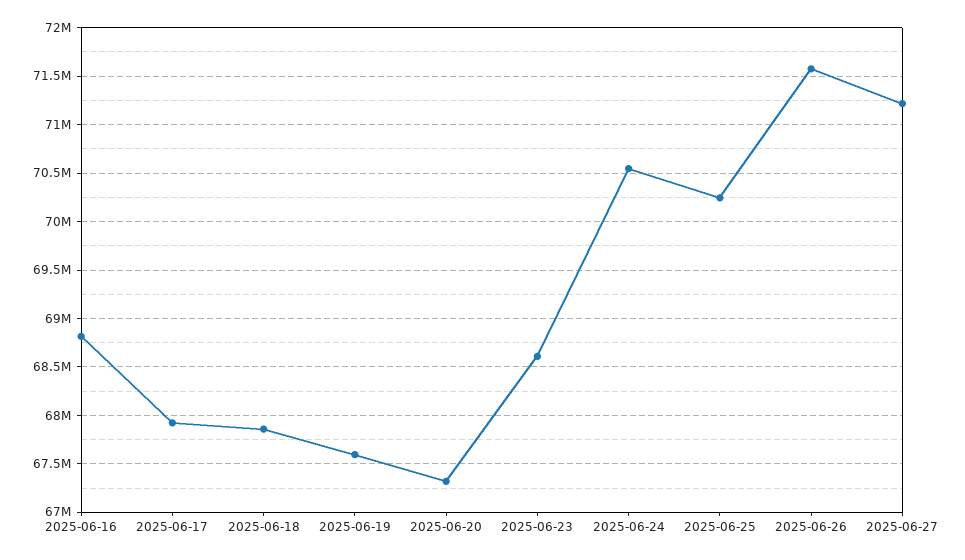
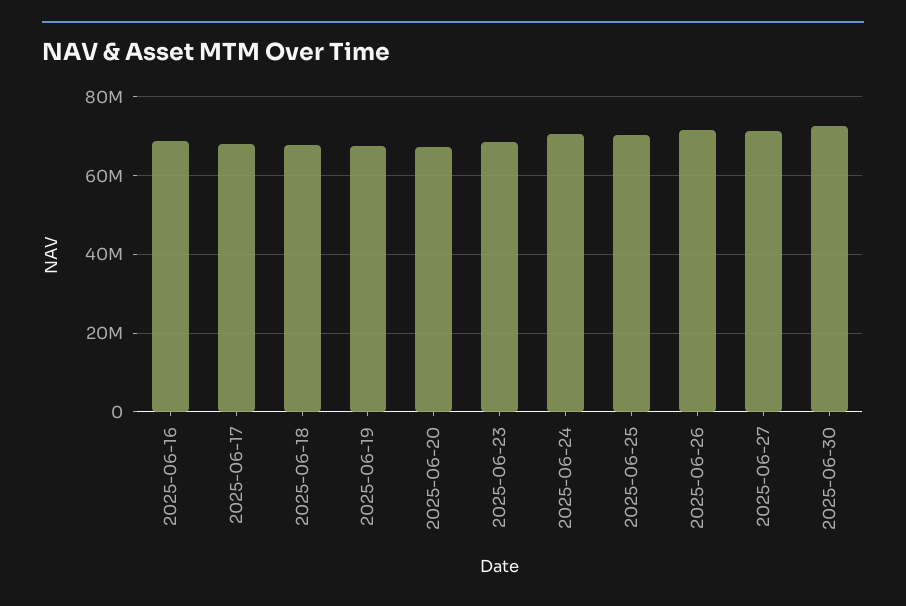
2025-06-30: none -> 72000000

